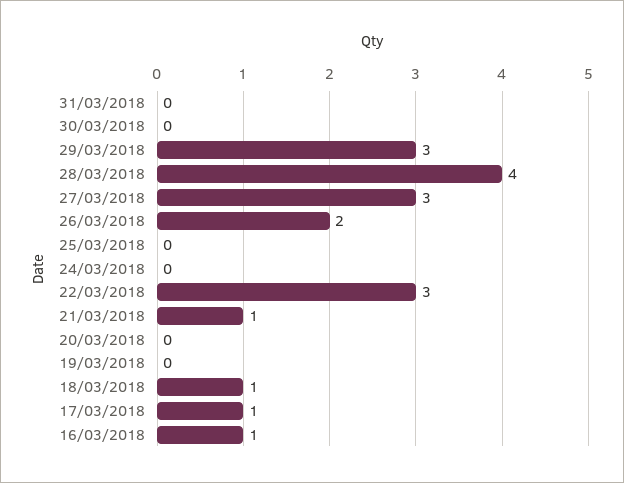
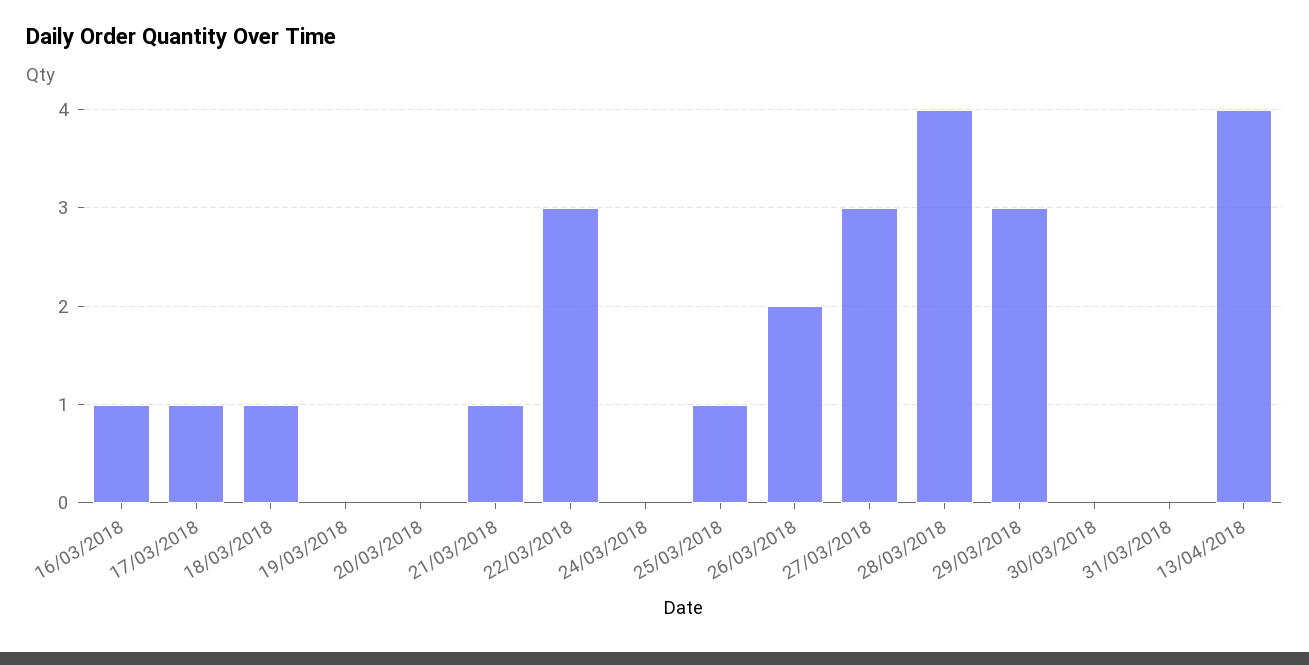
25/03/2018: 0 -> 1
13/04/2018: none -> 4

